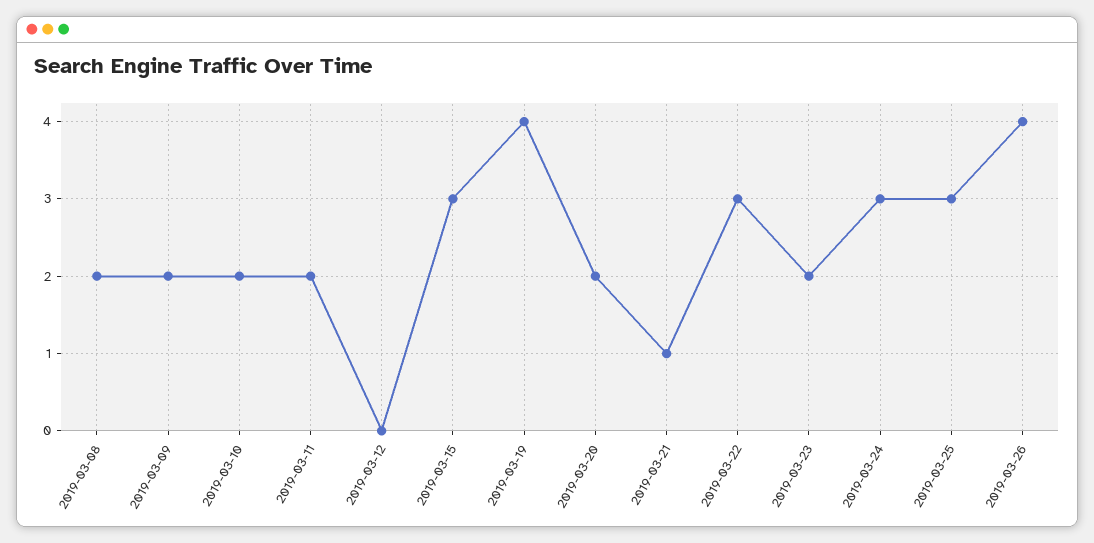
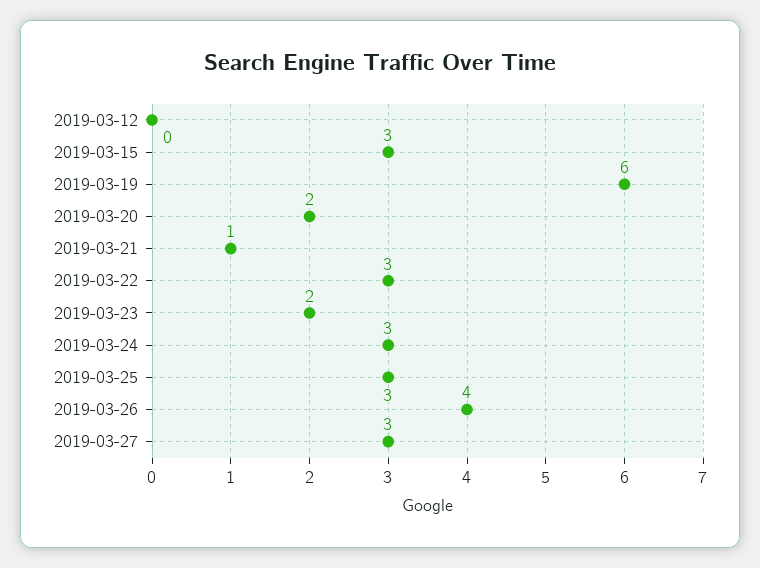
2019-03-08: 2 -> none
2019-03-09: 2 -> none
2019-03-10: 2 -> none
2019-03-11: 2 -> none
2019-03-19: 4 -> 6
2019-03-27: none -> 3

